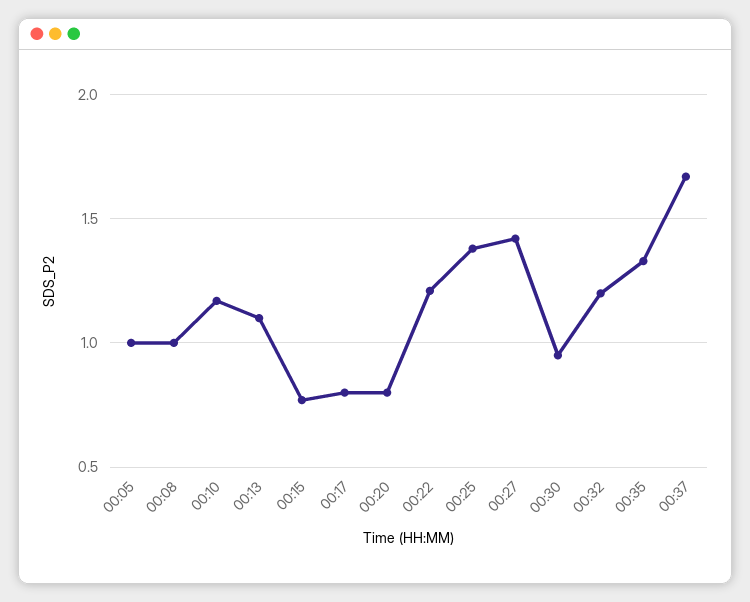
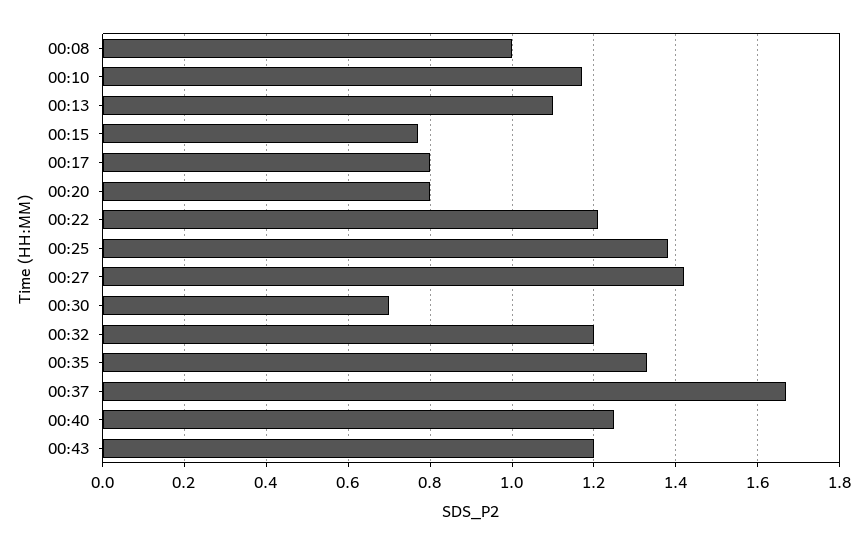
00:05: 1 -> none
00:30: 0.95 -> 0.7
00:40: none -> 1.25
00:43: none -> 1.2

